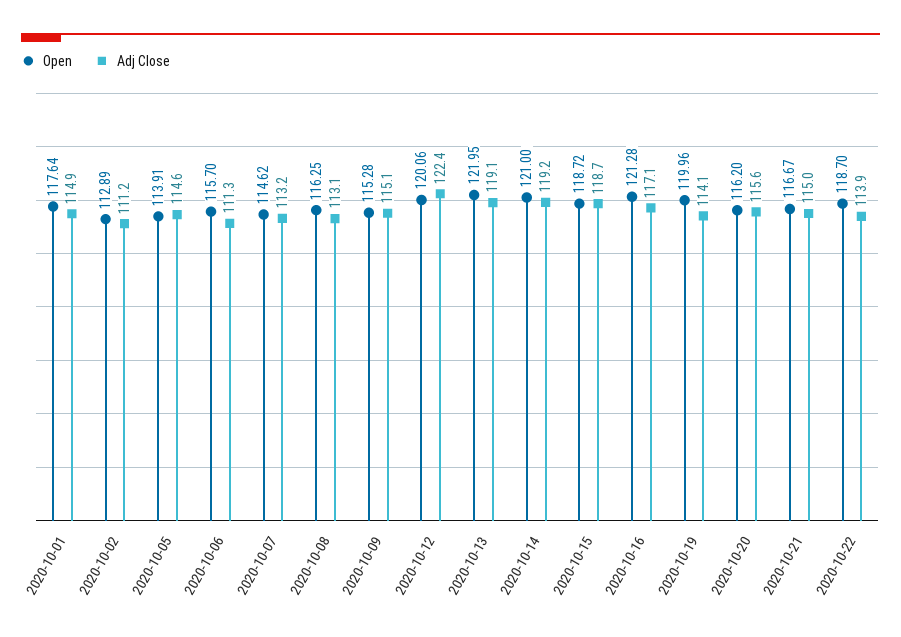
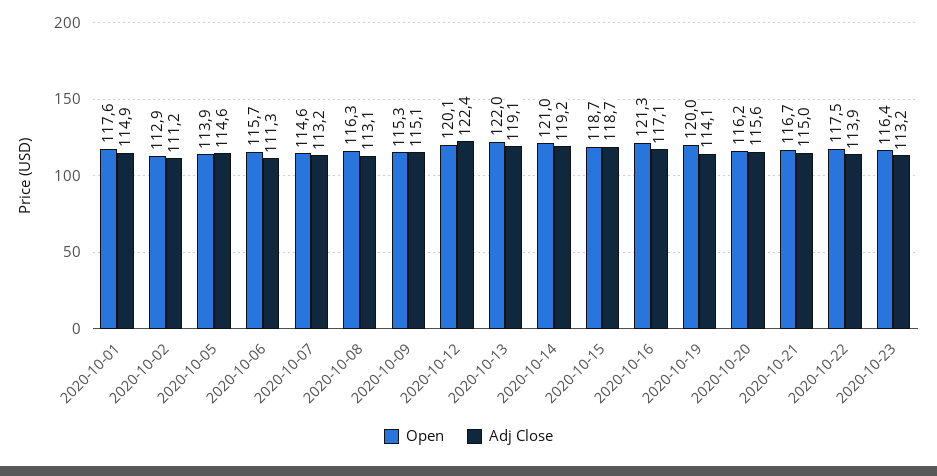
Open, 2020-10-22: 118.7 -> 117.5
Open, 2020-10-23: none -> 116.4
Adj Close, 2020-10-23: none -> 113.2

